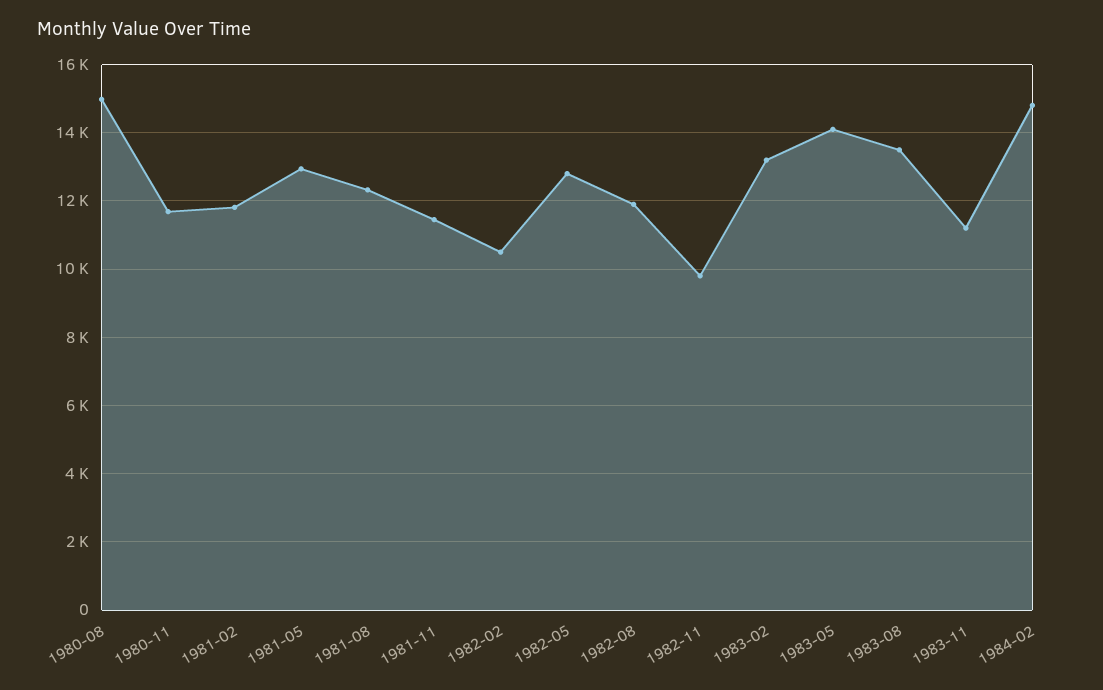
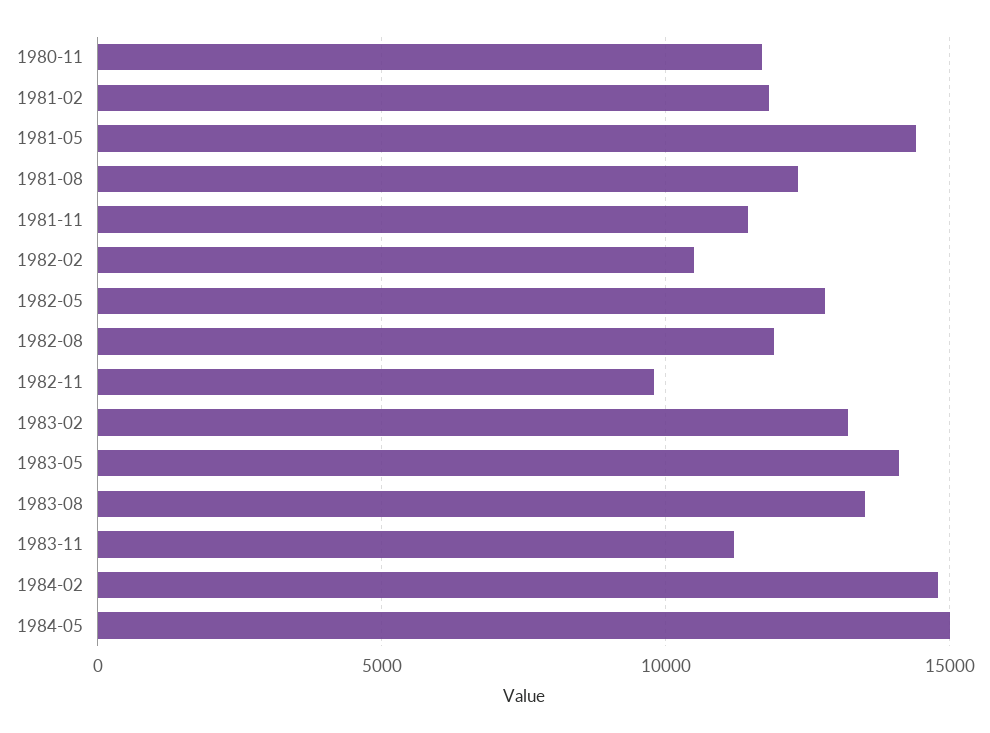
1980-08: 15000 -> none
1981-05: 13000 -> 14500
1984-05: none -> 15000

